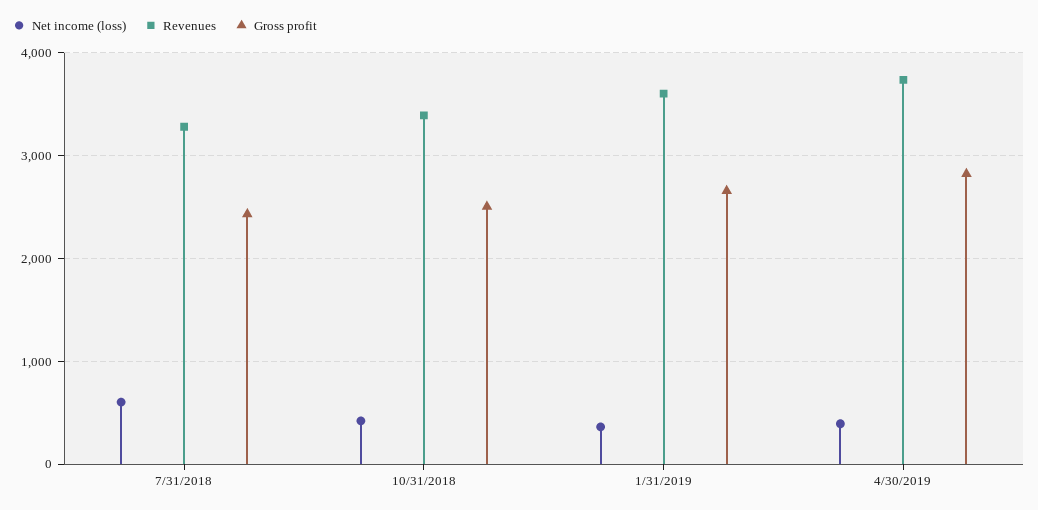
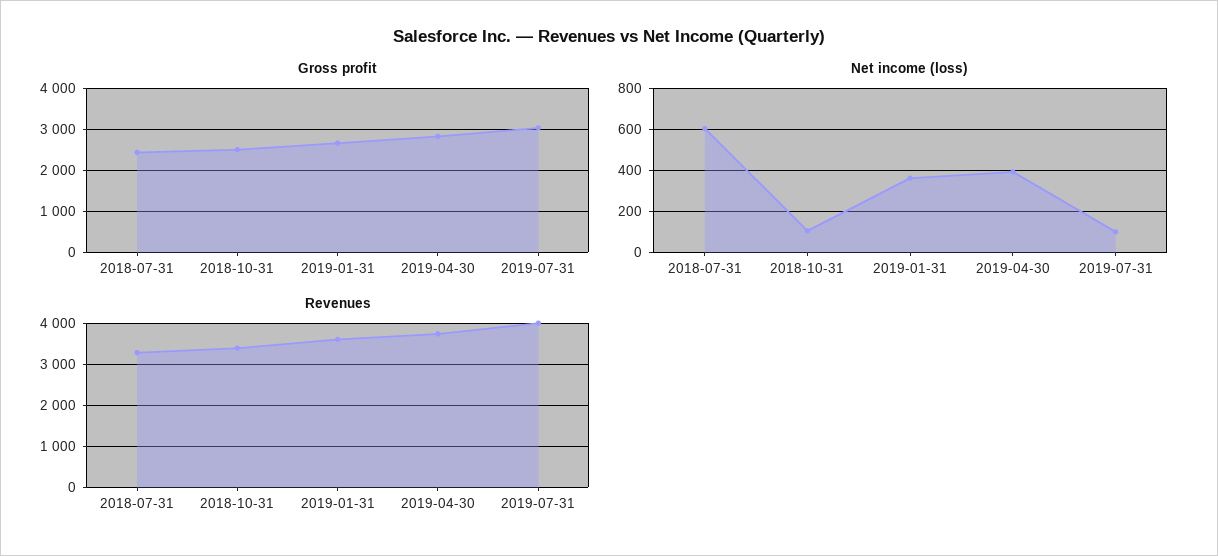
Net income (loss), 10/31/2018: 400 -> 100
Gross profit, 2019-07-31: none -> 3000
Net income (loss), 2019-07-31: none -> 100
Revenues, 2019-07-31: none -> 4000

